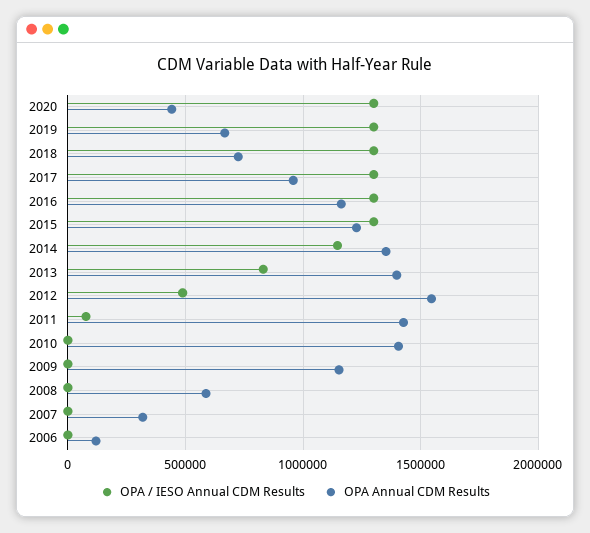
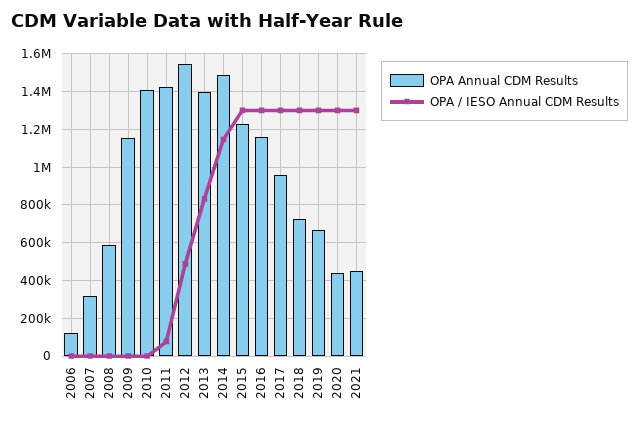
OPA Annual CDM Results, 2014: 1350000 -> 1500000
OPA Annual CDM Results, 2021: none -> 450000
OPA / IESO Annual CDM Results, 2021: none -> 1300000

